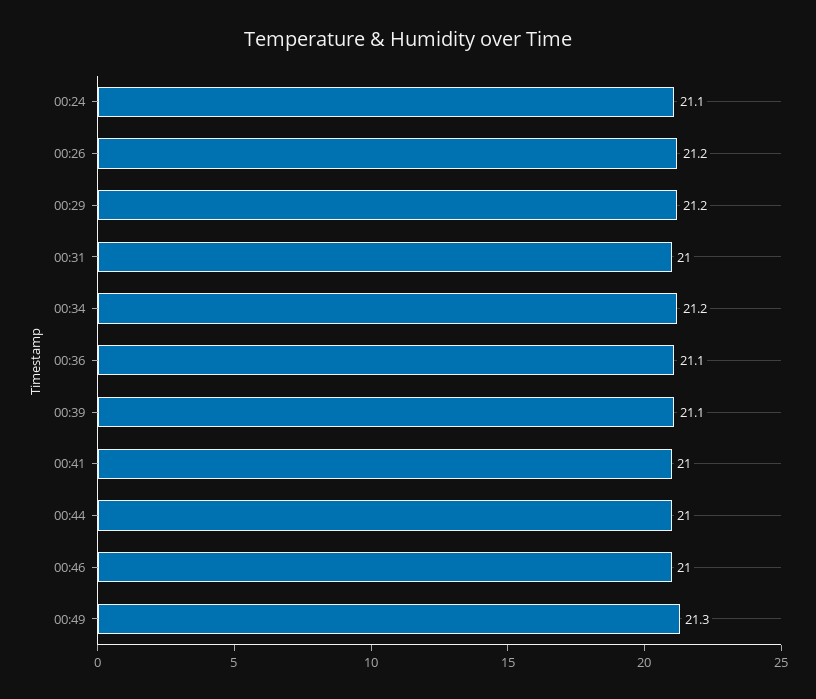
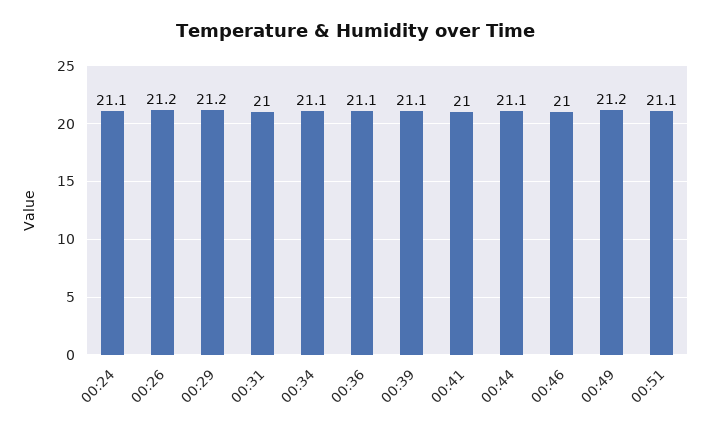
00:34: 21.2 -> 21.1
00:44: 21 -> 21.1
00:49: 21.3 -> 21.2
00:51: none -> 21.1

